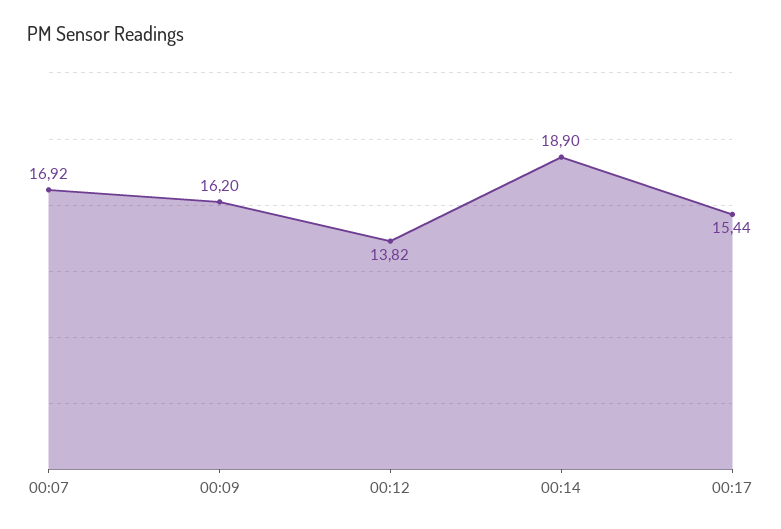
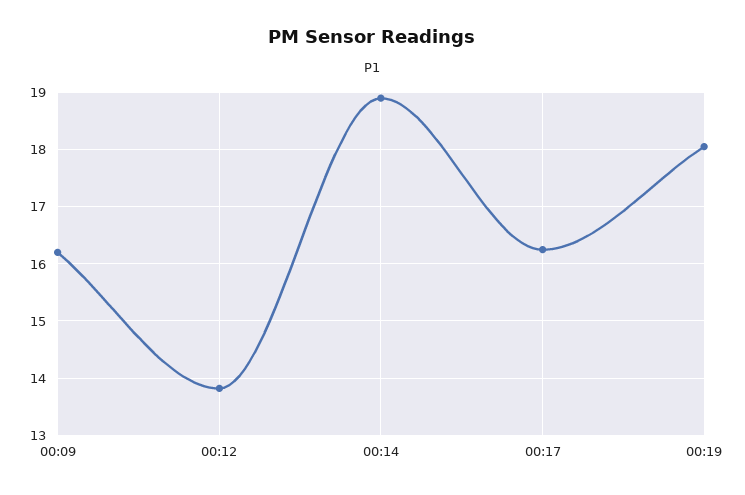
00:07: 16.92 -> none
00:17: 15.44 -> 16.2
00:19: none -> 18

